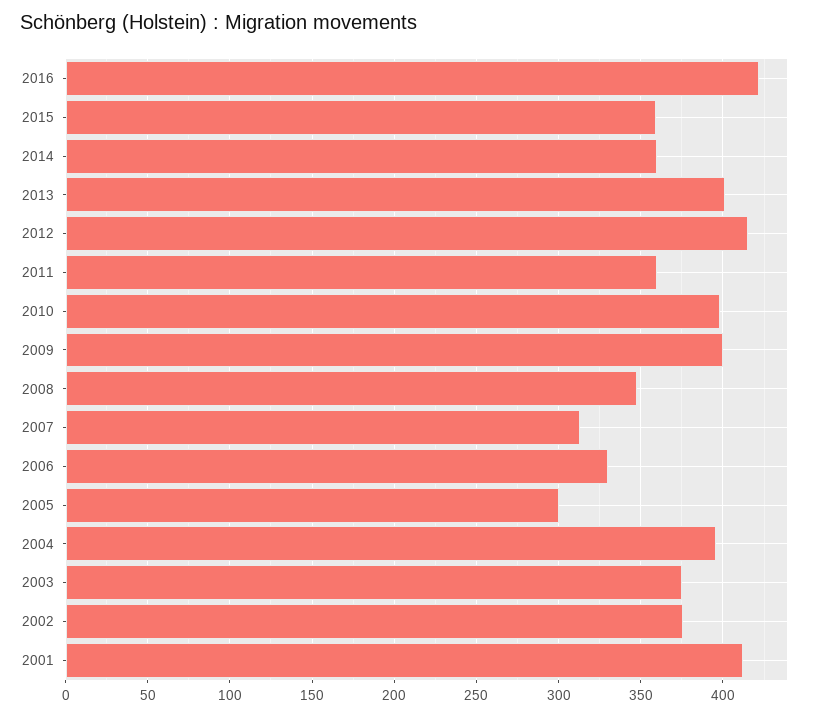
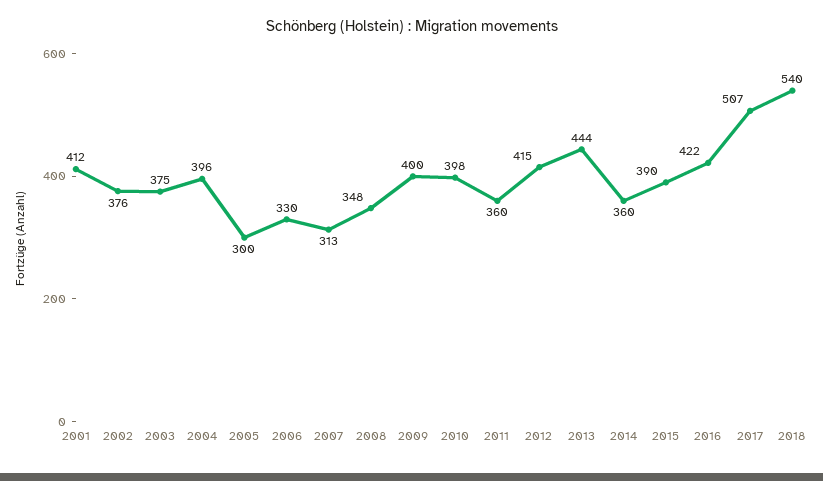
2015: 360 -> 390
2013: 400 -> 444
2017: none -> 507
2018: none -> 540

